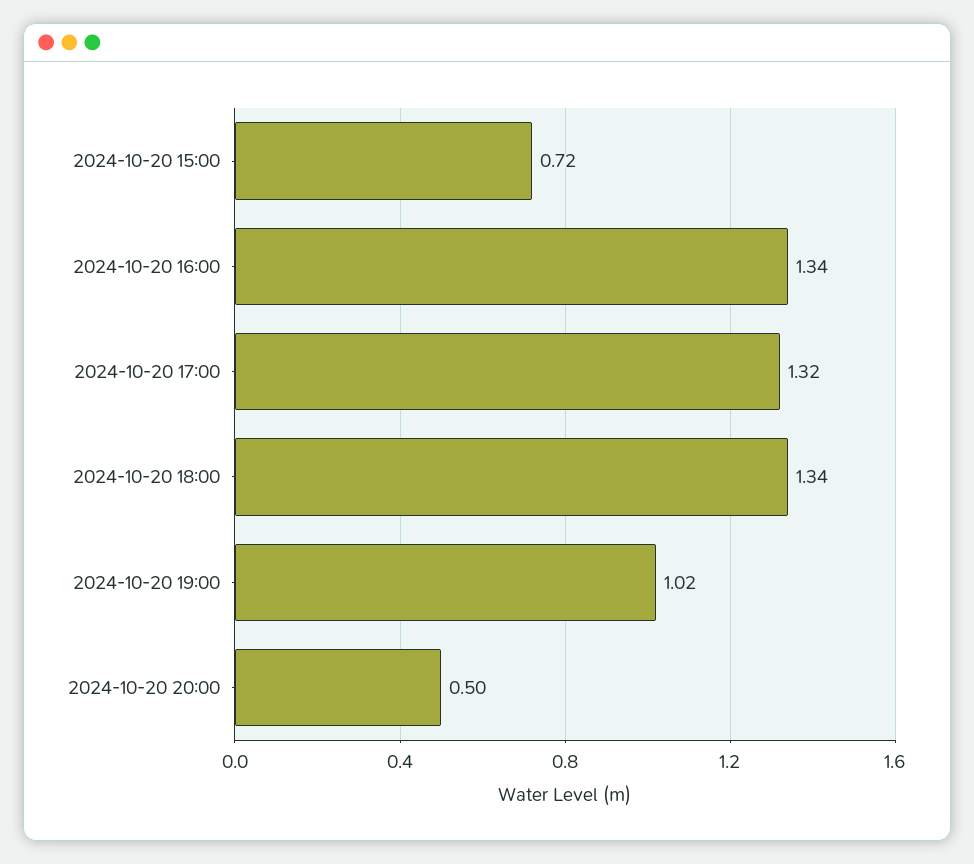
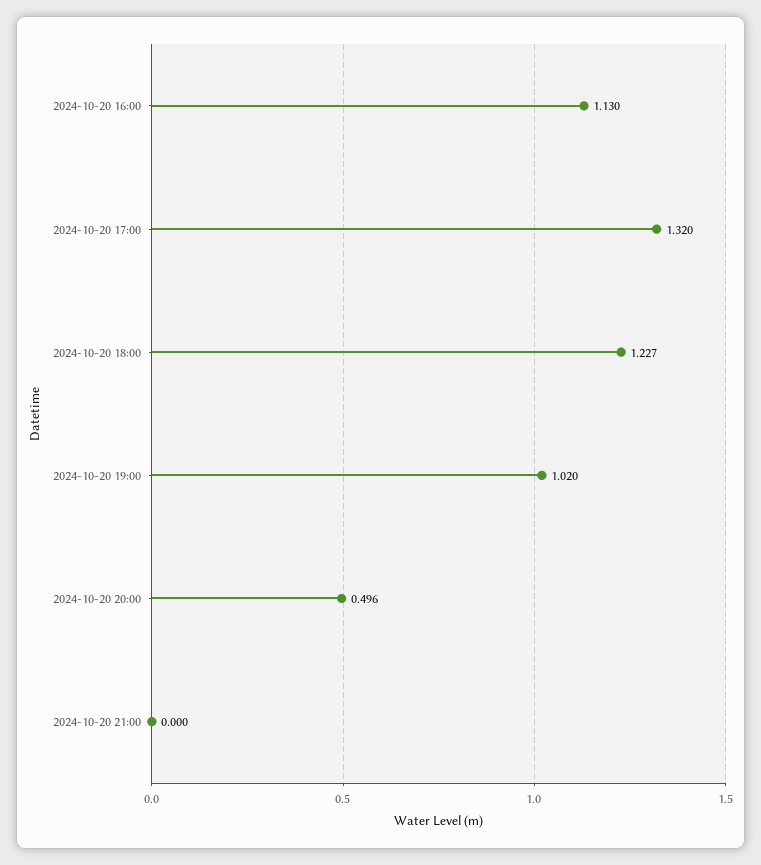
2024-10-20 15:00: 0.72 -> none
2024-10-20 16:00: 1.34 -> 1.13
2024-10-20 18:00: 1.34 -> 1.227
2024-10-20 21:00: none -> 0

